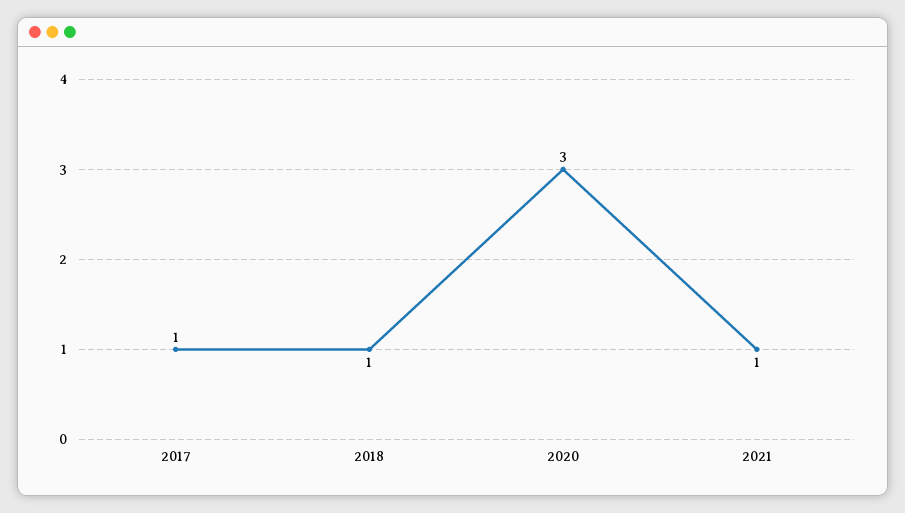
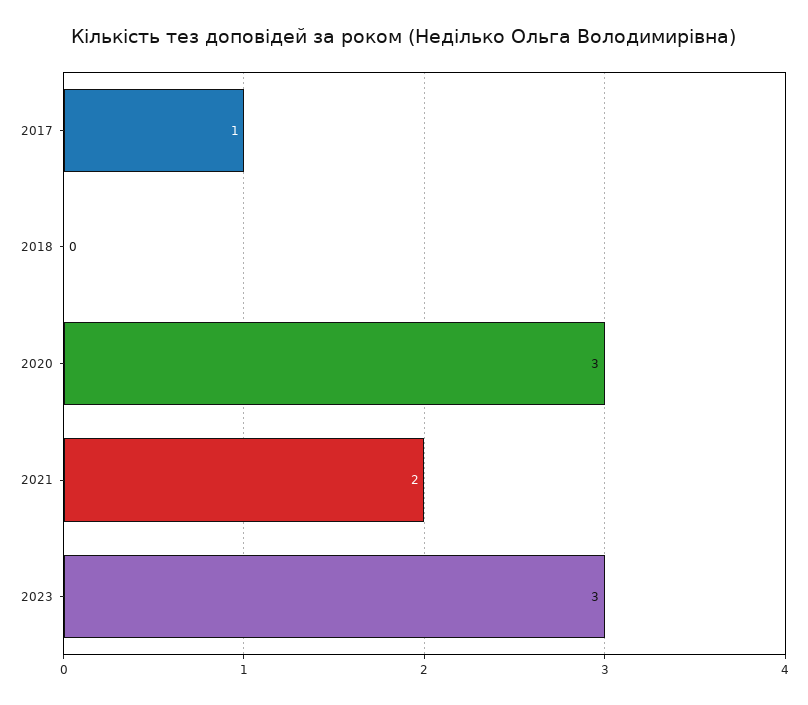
2018: 1 -> 0
2021: 1 -> 2
2023: none -> 3

